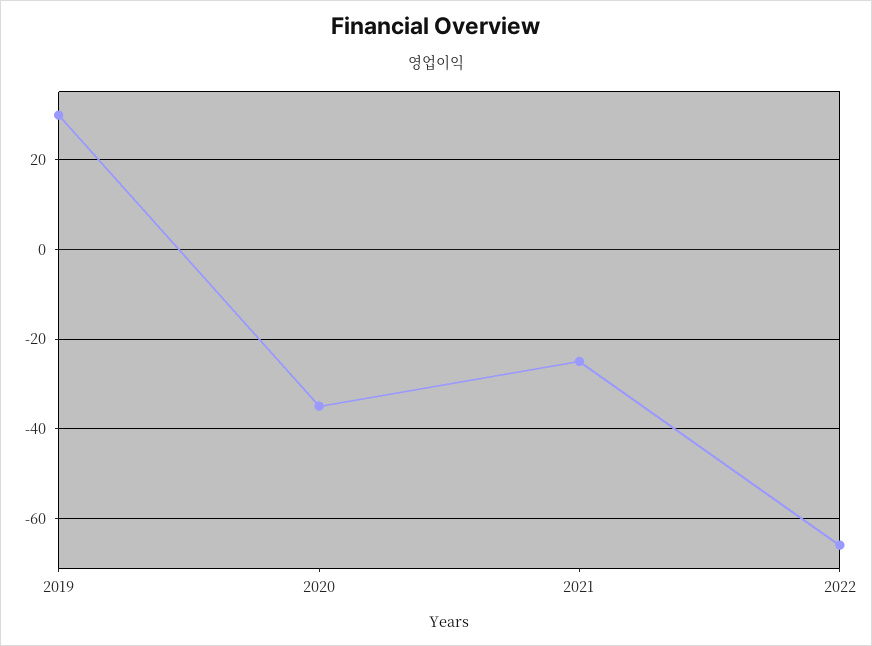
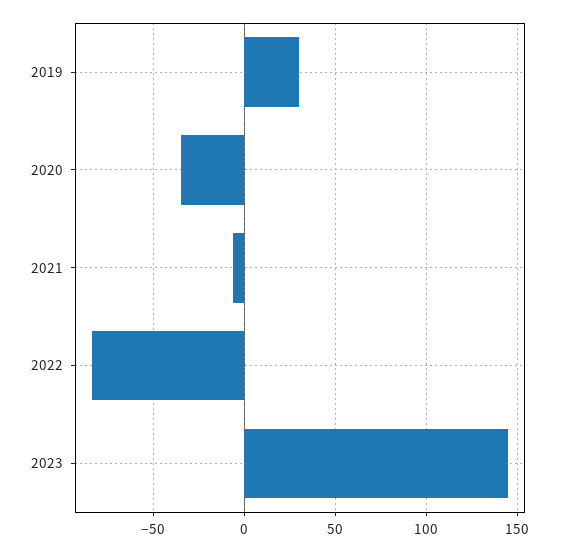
2021: -25 -> -5
2022: -65 -> -85
2023: none -> 145

